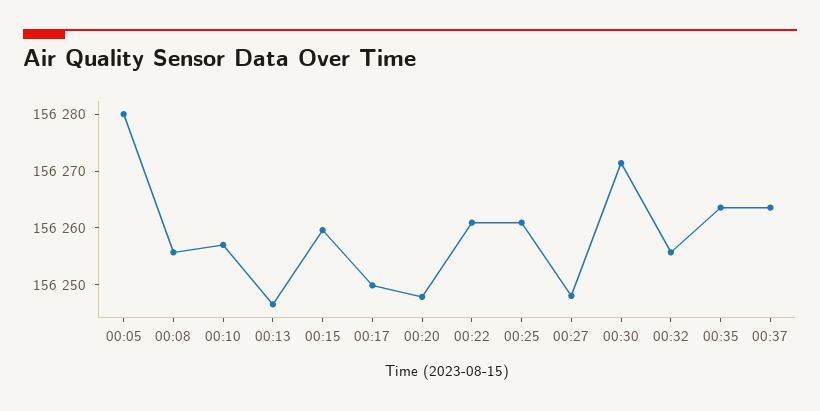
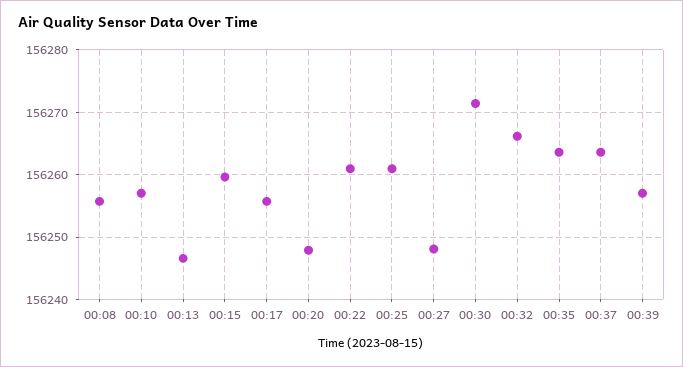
00:05: 156280 -> none
00:17: 156250 -> 156256
00:32: 156256 -> 156266
00:39: none -> 156257

